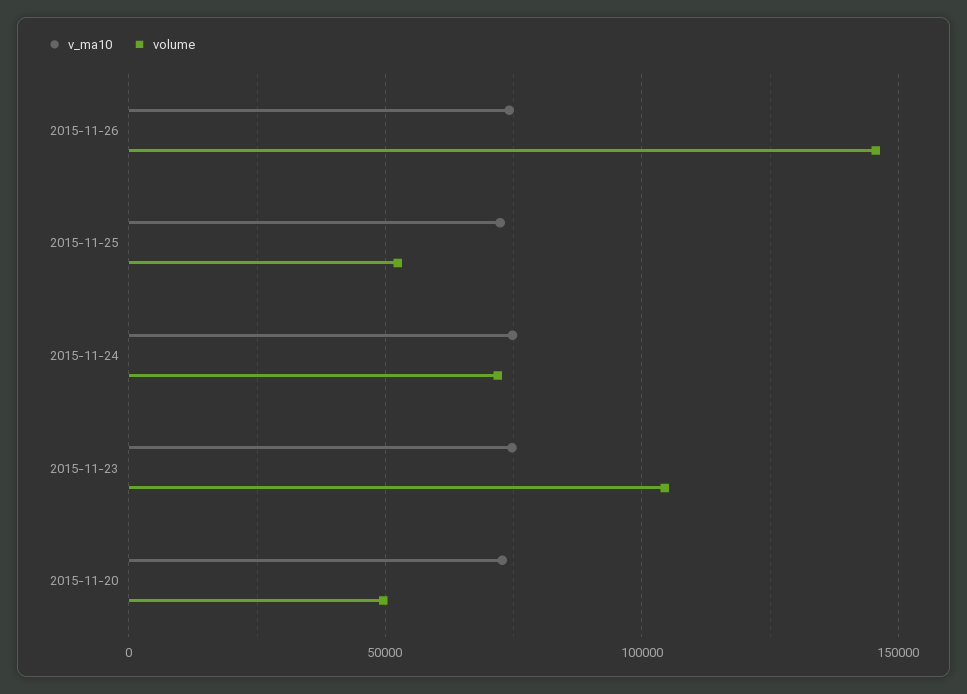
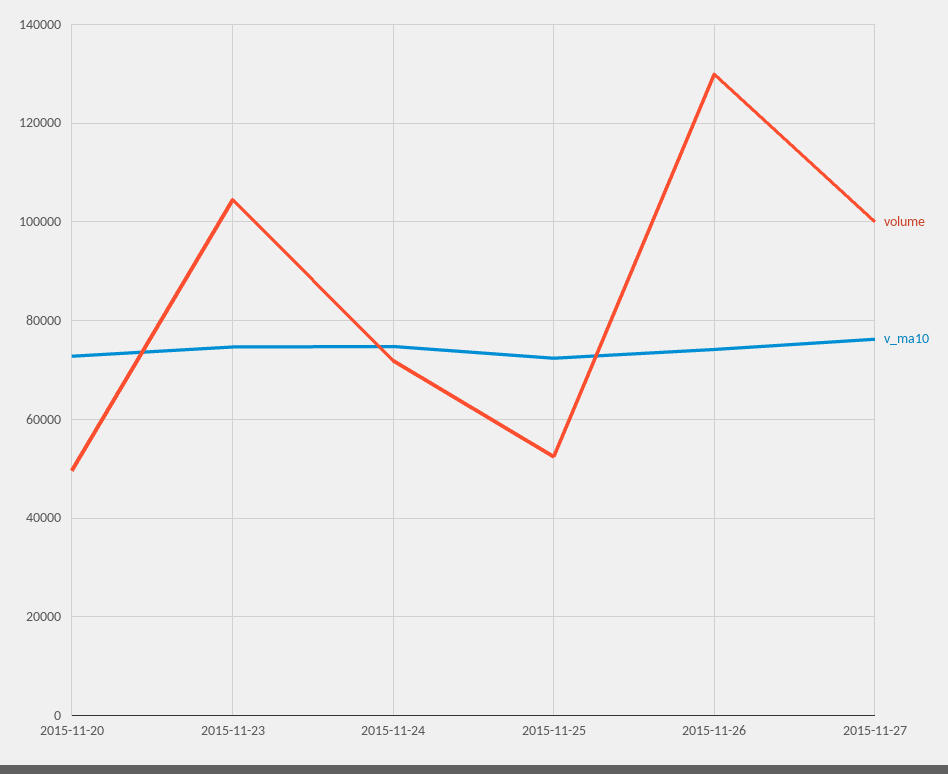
volume, 2015-11-26: 145000 -> 130000
volume, 2015-11-27: none -> 100000
v_ma10, 2015-11-27: none -> 76000

